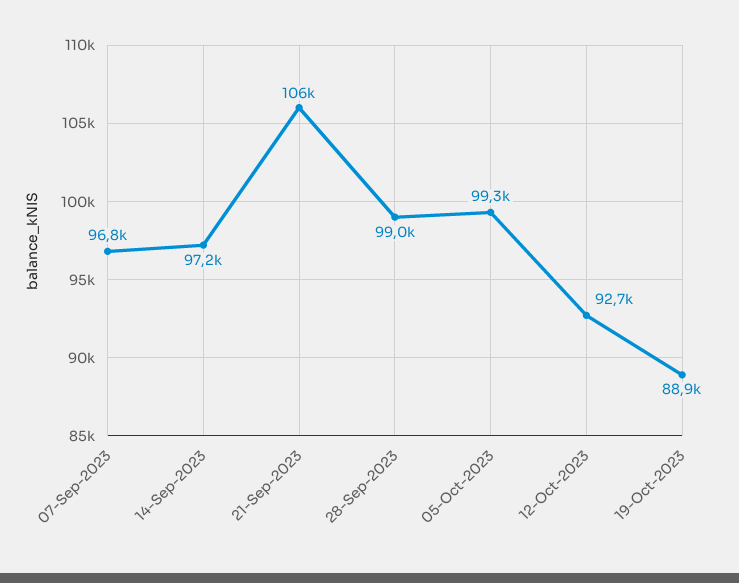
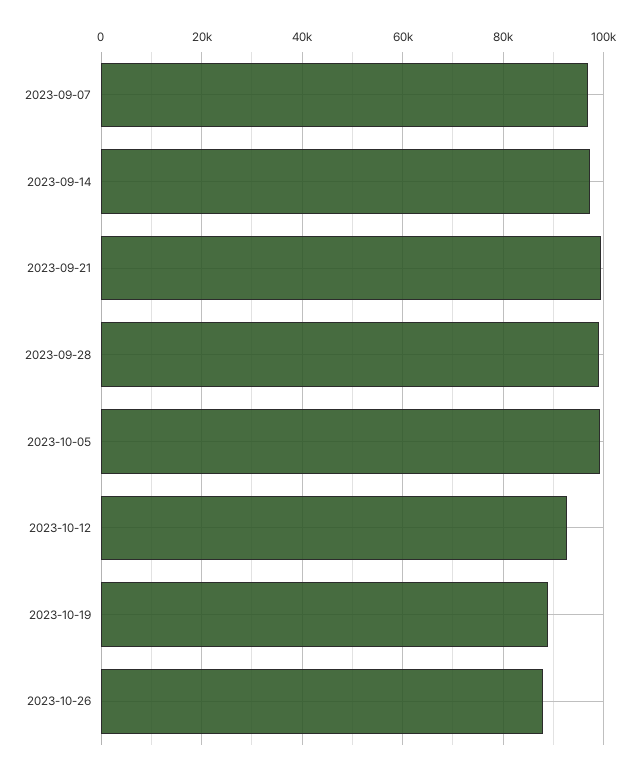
21-Sep-2023: 106000 -> 100000
2023-10-26: none -> 88000

